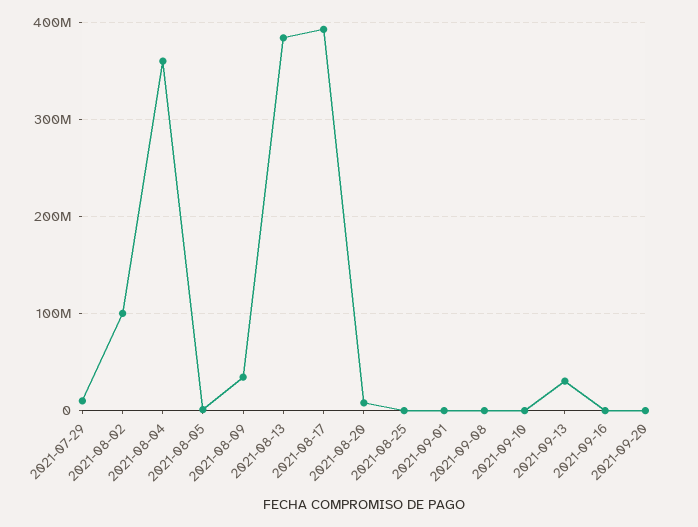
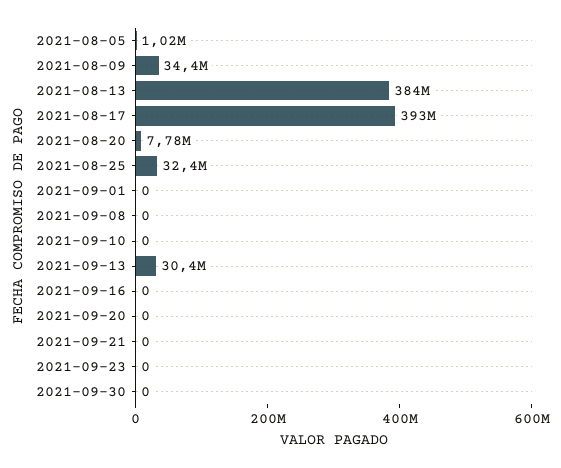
2021-07-29: 10000000 -> none
2021-08-02: 100000000 -> none
2021-08-04: 360000000 -> none
2021-08-25: 0 -> 32400000
2021-09-21: none -> 0
2021-09-23: none -> 0
2021-09-30: none -> 0

